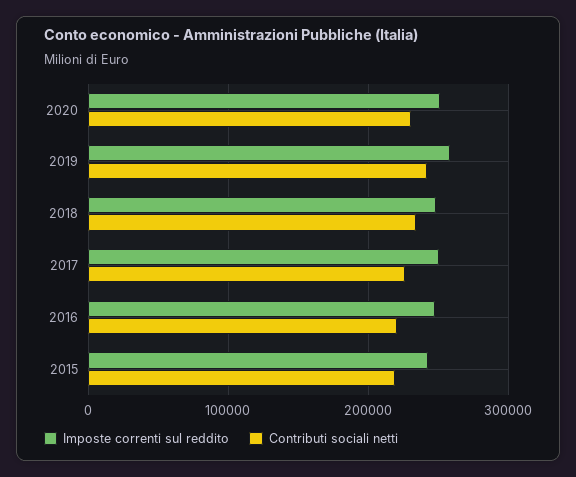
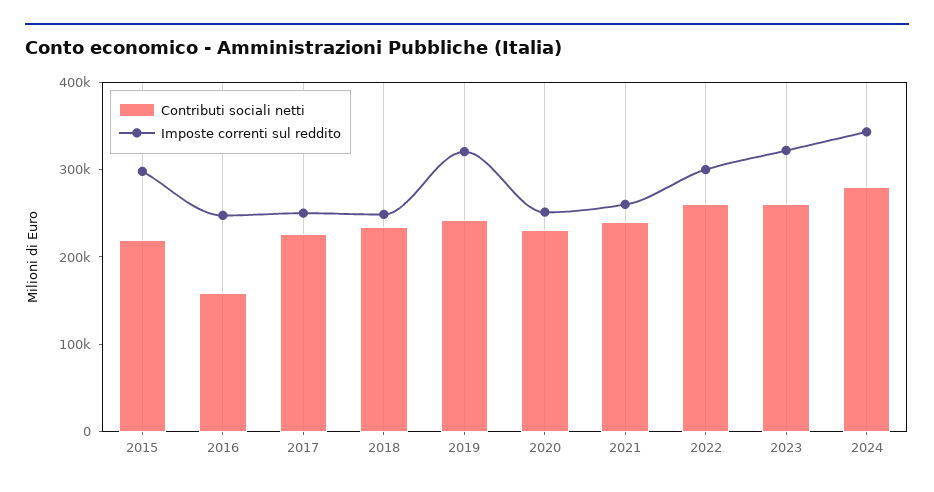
Imposte correnti sul reddito, 2019: 260000 -> 320000
Contributi sociali netti, 2016: 220000 -> 160000
Imposte correnti sul reddito, 2015: 240000 -> 300000
Contributi sociali netti, 2021: none -> 240000
Imposte correnti sul reddito, 2021: none -> 260000
Contributi sociali netti, 2022: none -> 260000
Imposte correnti sul reddito, 2022: none -> 300000
Contributi sociali netti, 2023: none -> 260000
Imposte correnti sul reddito, 2023: none -> 320000
Contributi sociali netti, 2024: none -> 280000
Imposte correnti sul reddito, 2024: none -> 340000

